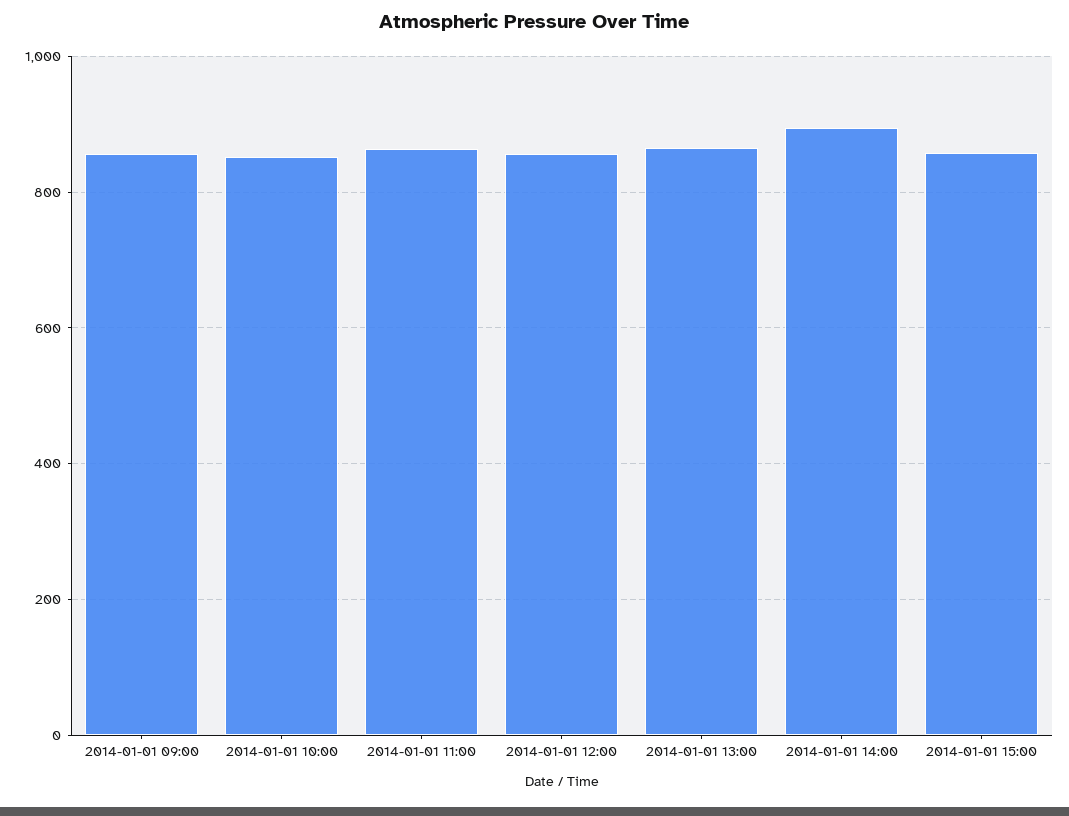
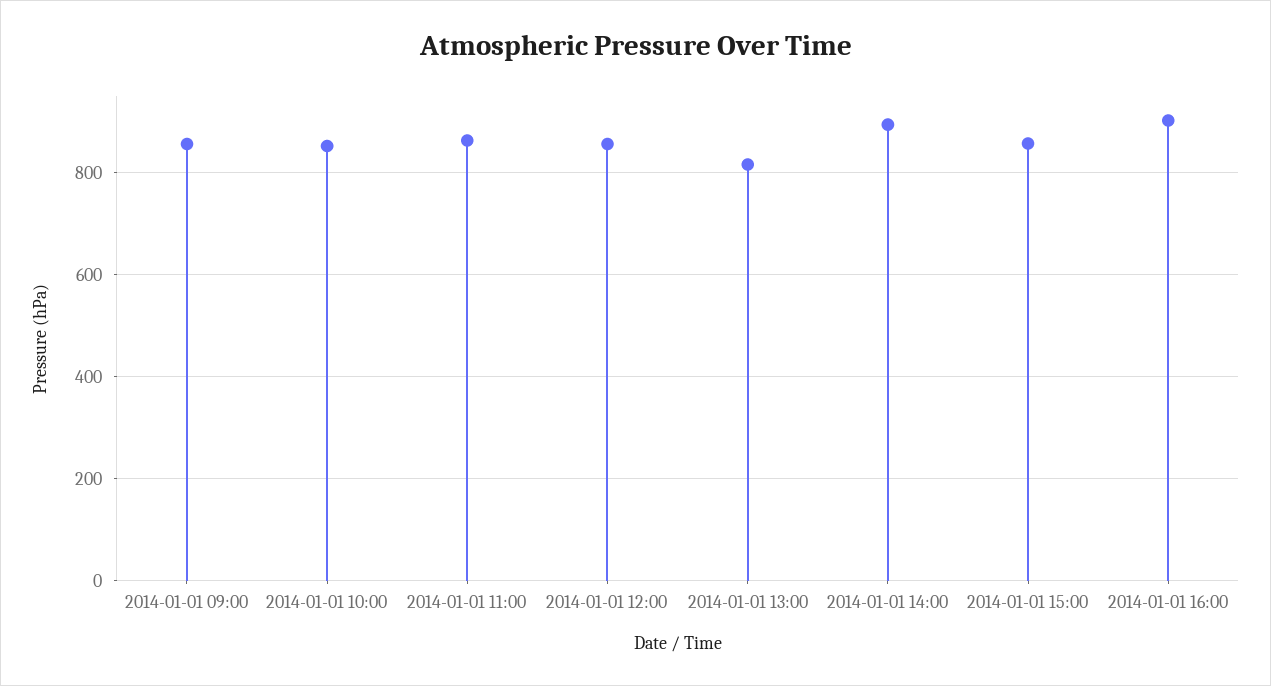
2014-01-01 13:00: 860 -> 820
2014-01-01 16:00: none -> 900

